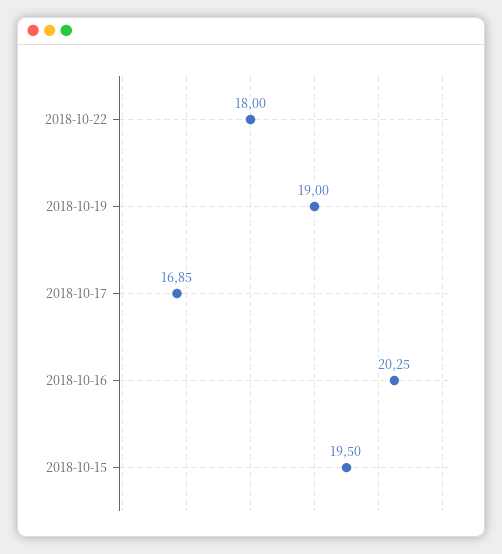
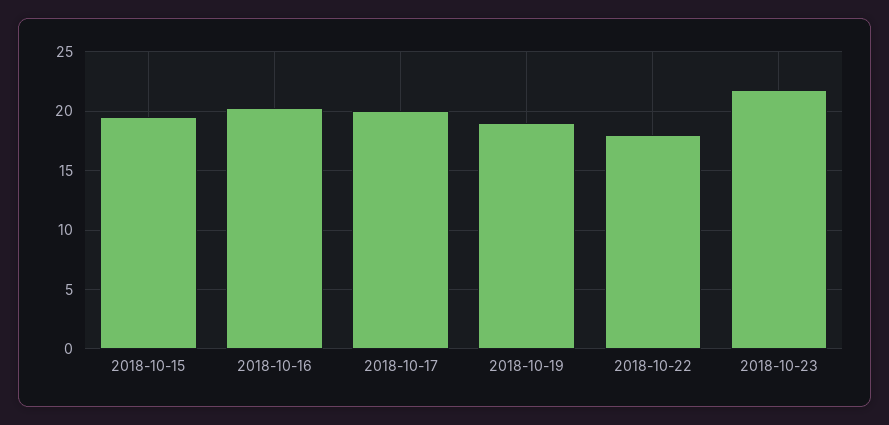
2018-10-17: 16.85 -> 20
2018-10-23: none -> 22

